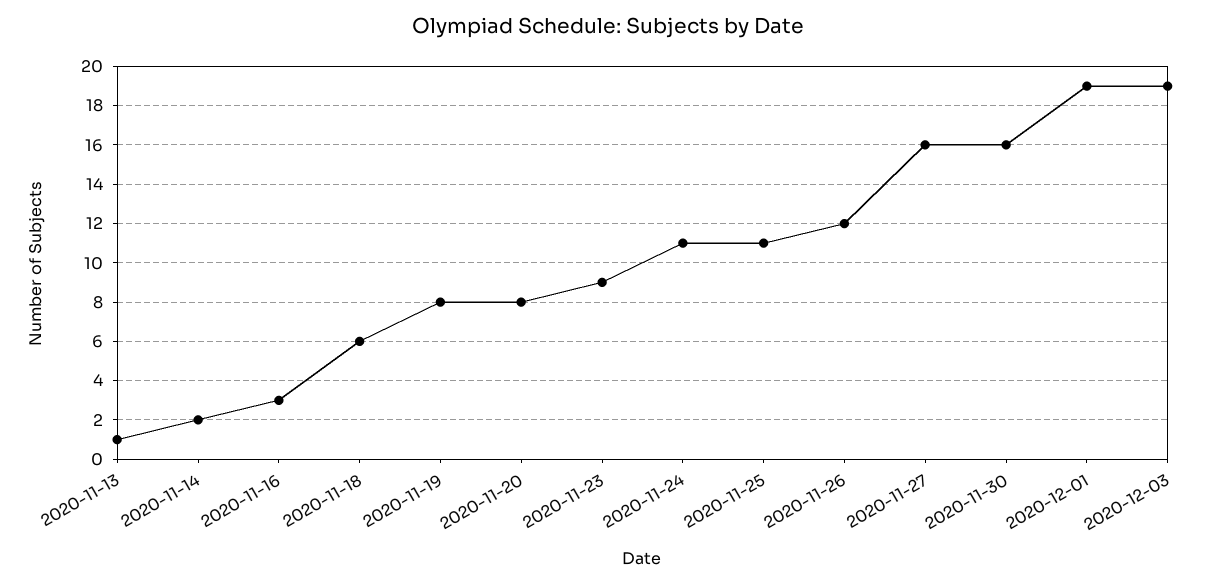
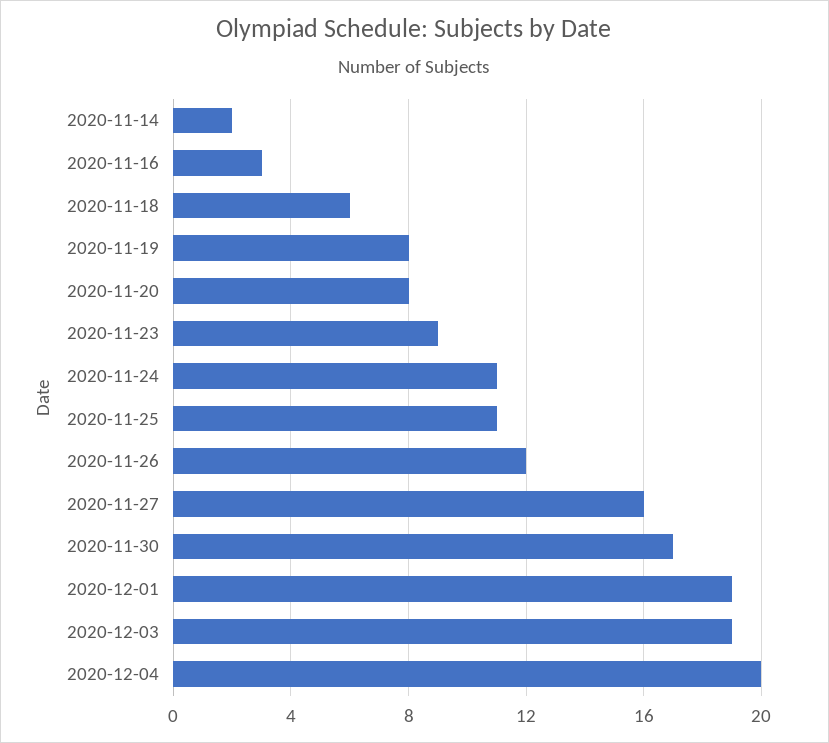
2020-11-13: 1 -> none
2020-11-30: 16 -> 17
2020-12-04: none -> 20

